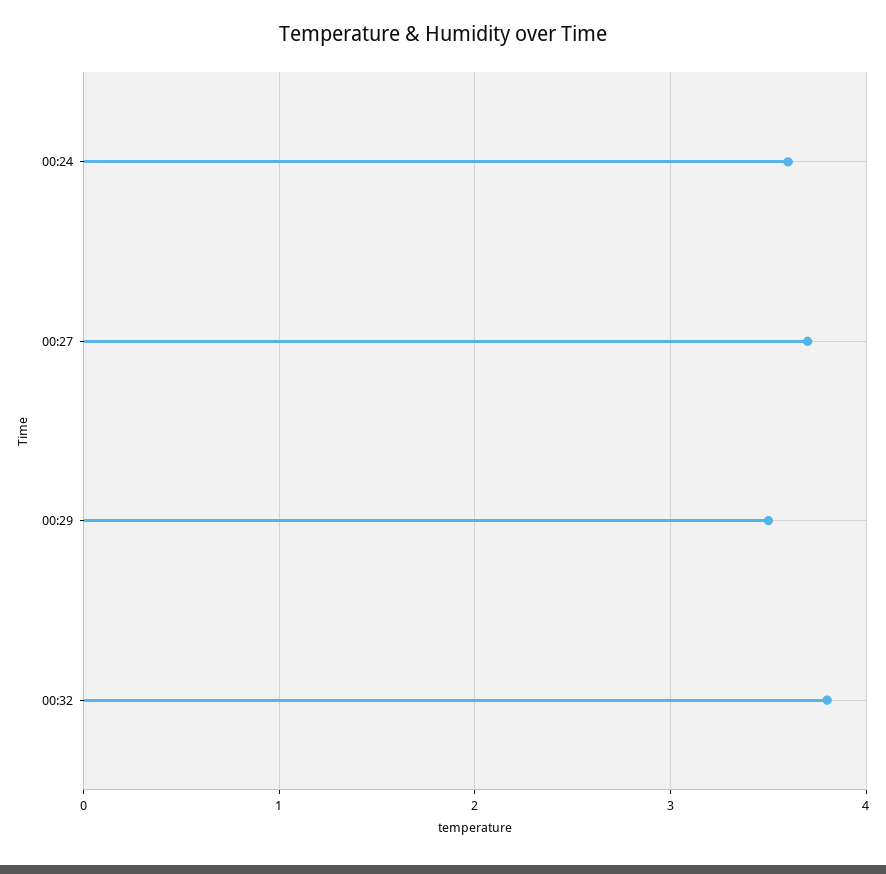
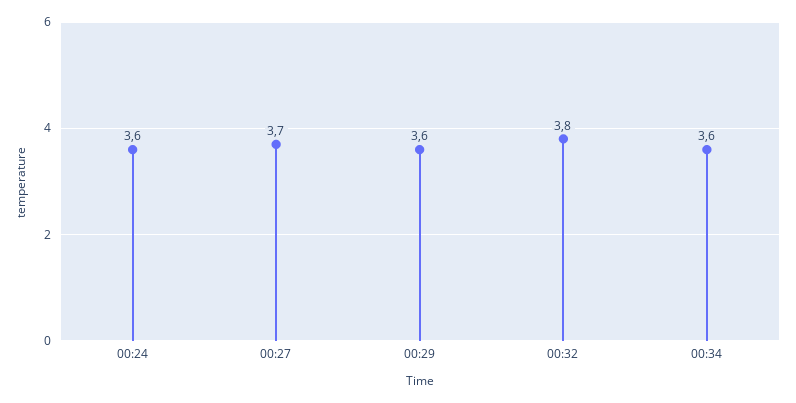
00:29: 3.5 -> 3.6
00:34: none -> 3.6

